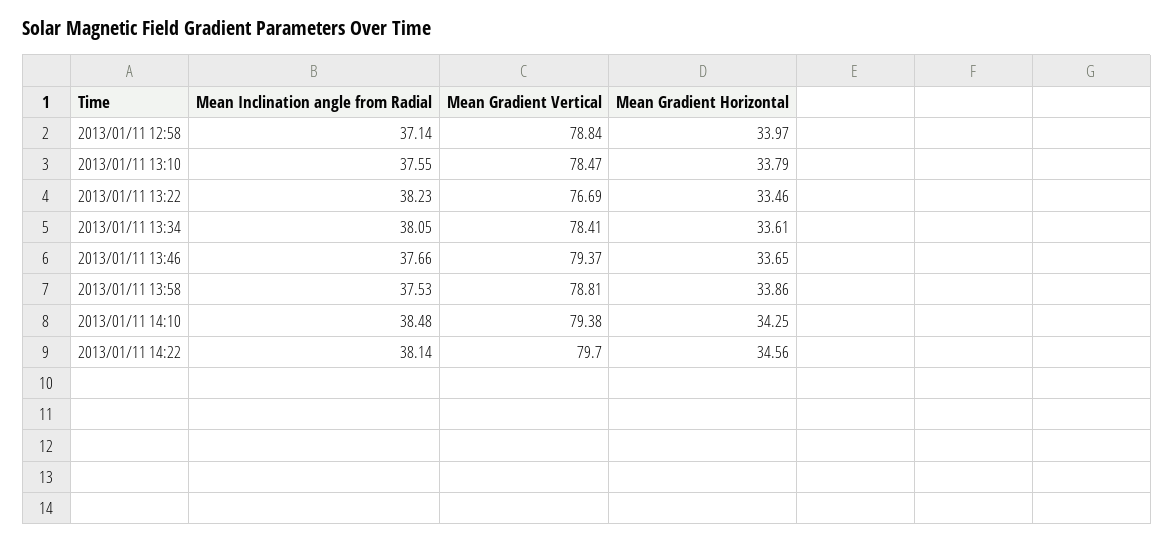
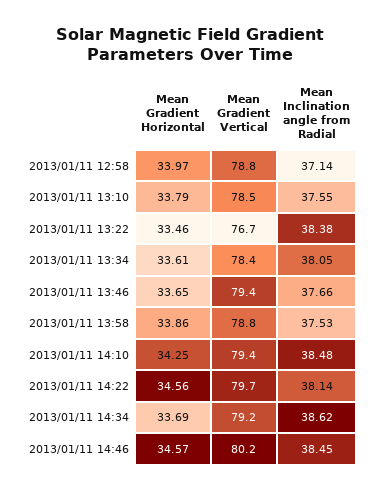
Mean Inclination angle from Radial, 2013/01/11 13:22: 38.23 -> 38.38
Mean Gradient Horizontal, 2013/01/11 14:34: none -> 33.69
Mean Gradient Vertical, 2013/01/11 14:34: none -> 79.2
Mean Inclination angle from Radial, 2013/01/11 14:34: none -> 38.62
Mean Gradient Horizontal, 2013/01/11 14:46: none -> 34.57
Mean Gradient Vertical, 2013/01/11 14:46: none -> 80.2
Mean Inclination angle from Radial, 2013/01/11 14:46: none -> 38.45

